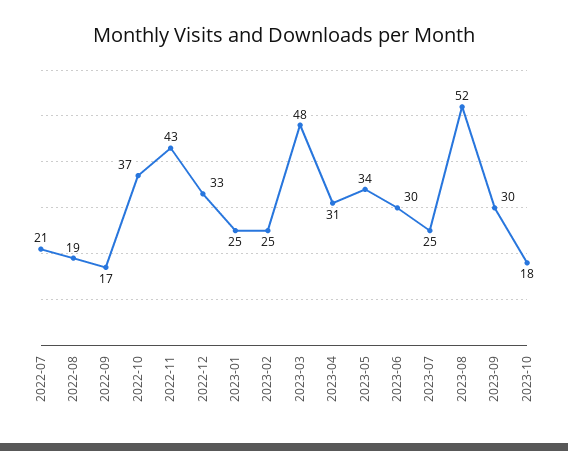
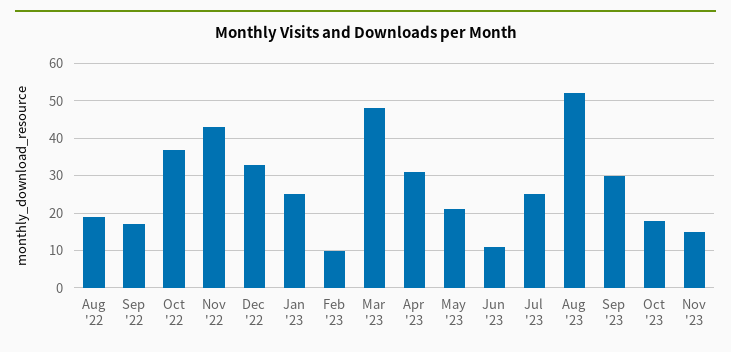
2022-07: 21 -> none
2023-02: 25 -> 10
2023-05: 34 -> 20
2023-06: 30 -> 10
Nov '23: none -> 15

